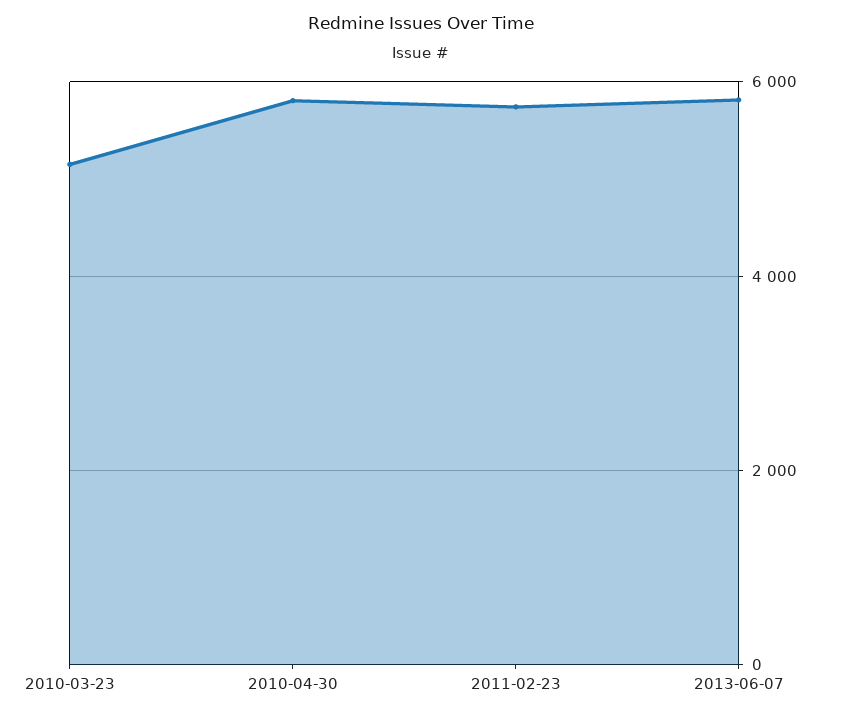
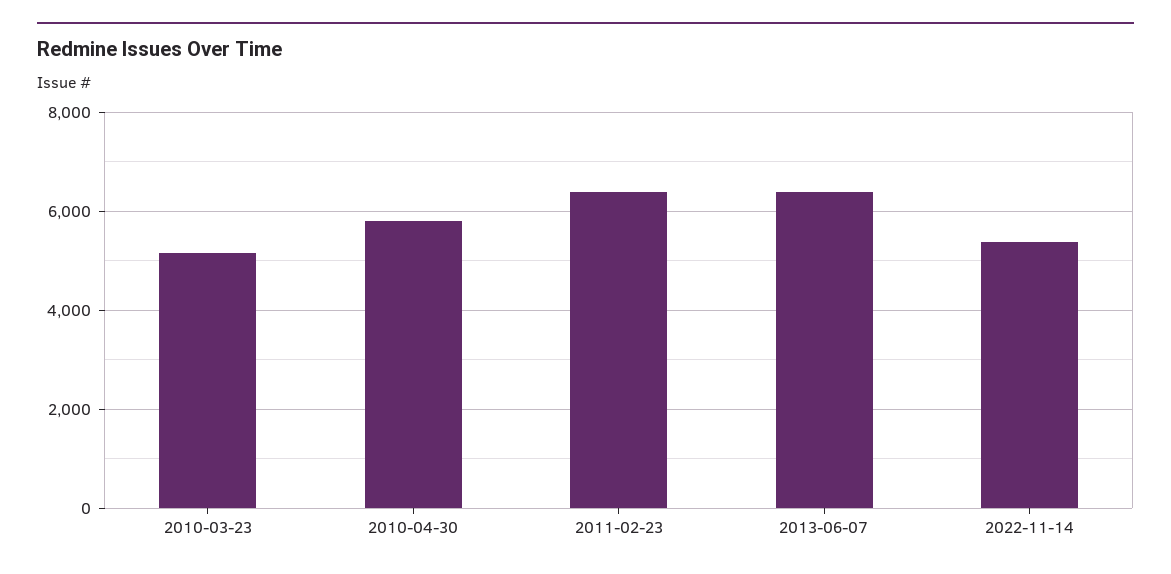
2011-02-23: 5800 -> 6400
2013-06-07: 5800 -> 6400
2022-11-14: none -> 5400

